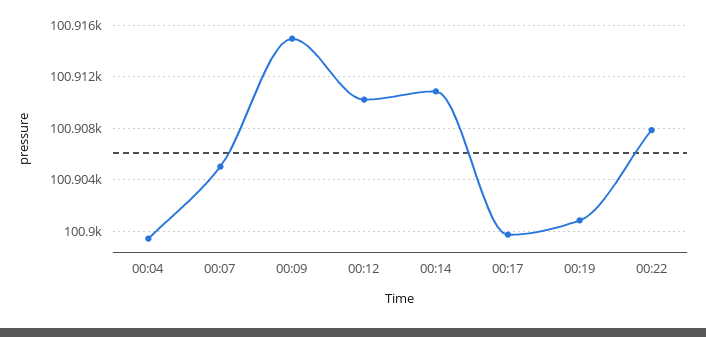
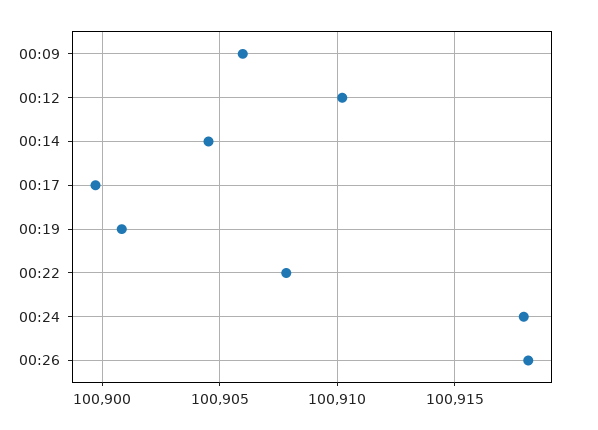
00:04: 100899.5 -> none
00:07: 100905 -> none
00:09: 100915 -> 100906
00:14: 100911 -> 100904.5
00:24: none -> 100918
00:26: none -> 100918

